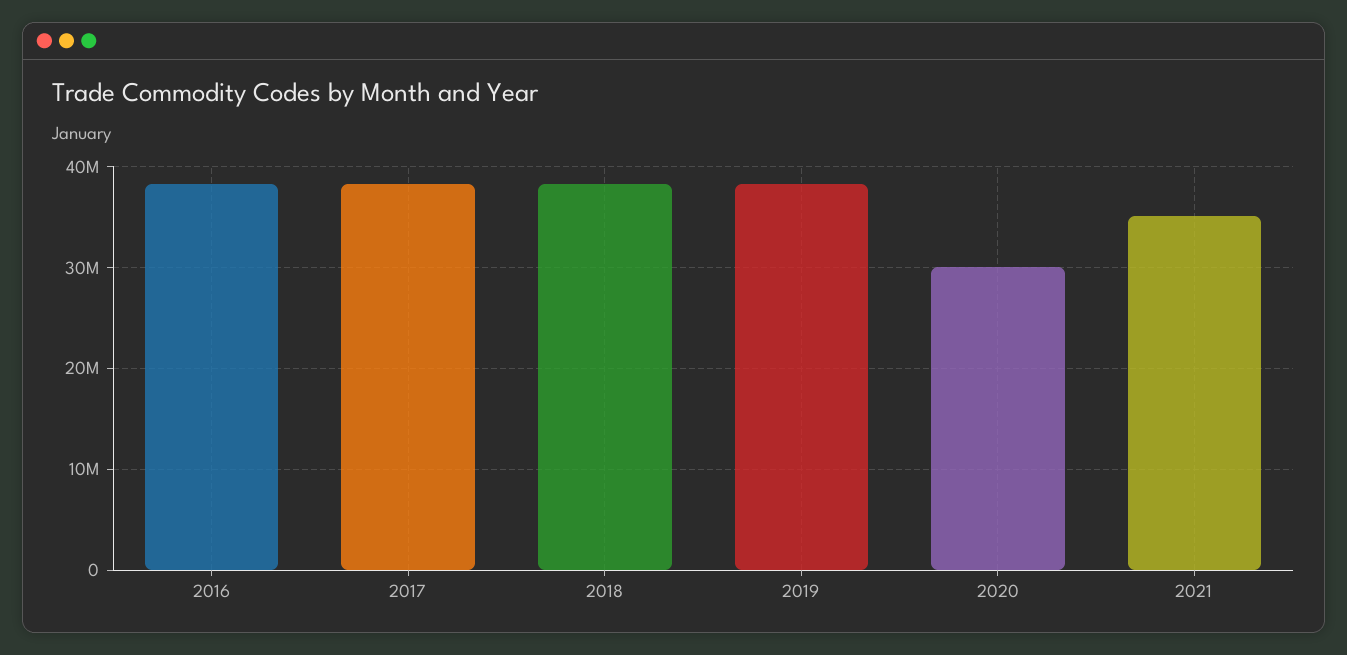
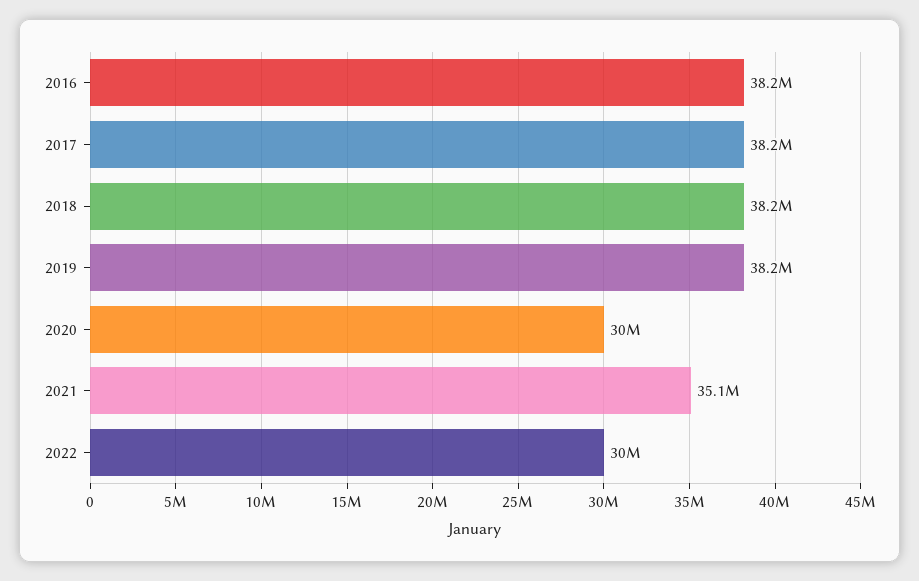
2022: none -> 30000000

